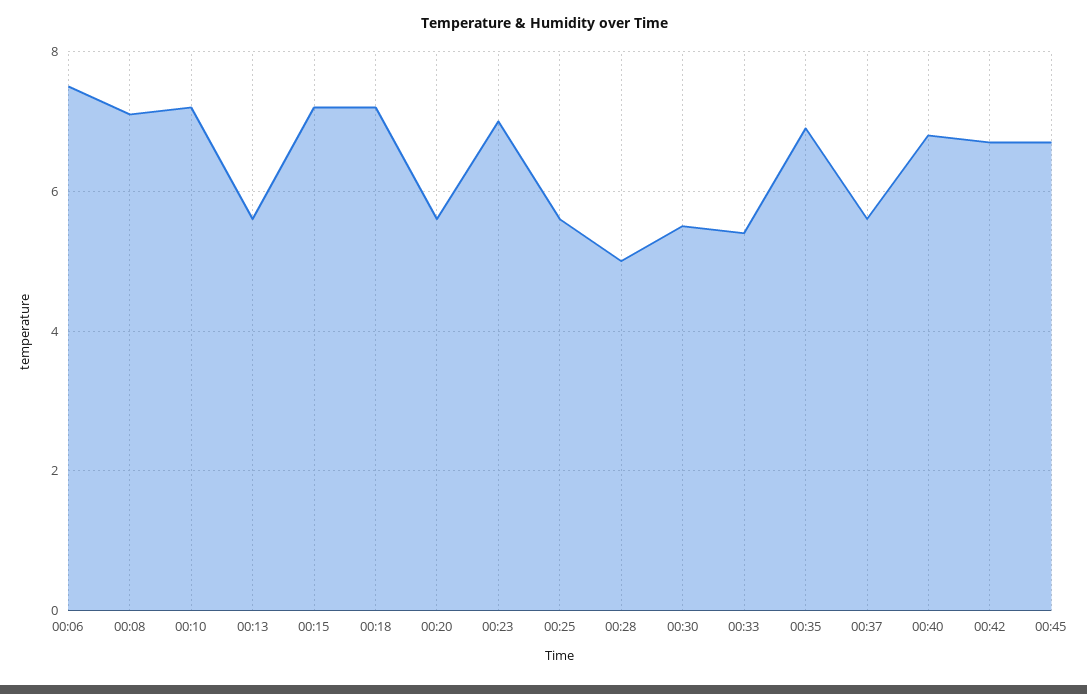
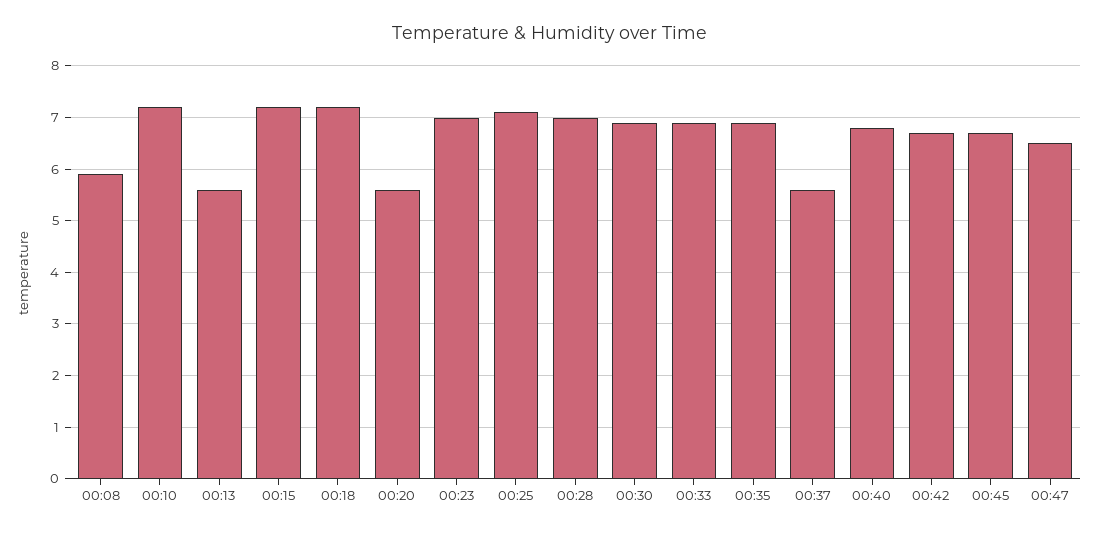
00:06: 7.5 -> none
00:08: 7 -> 6
00:25: 5.5 -> 7
00:28: 5 -> 7
00:30: 5.5 -> 7
00:33: 5.5 -> 7
00:47: none -> 6.5

